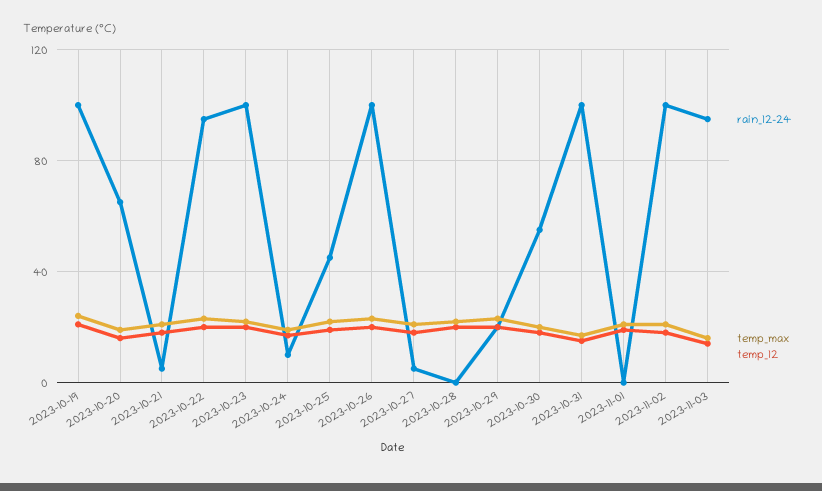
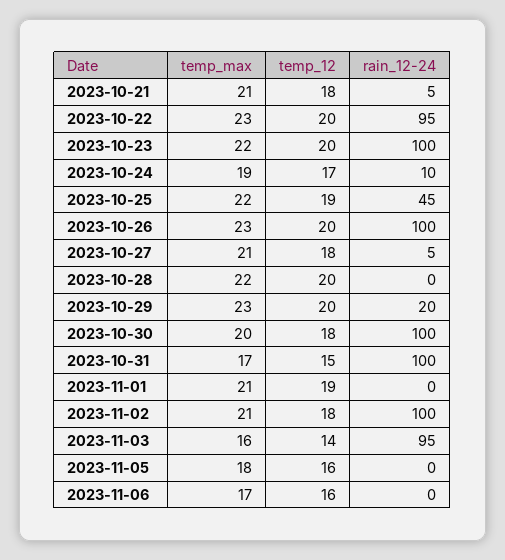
rain_12-24, 2023-10-19: 100 -> none
temp_max, 2023-10-19: 25 -> none
temp_12, 2023-10-19: 20 -> none
rain_12-24, 2023-10-20: 65 -> none
temp_max, 2023-10-20: 20 -> none
temp_12, 2023-10-20: 15 -> none
rain_12-24, 2023-10-30: 55 -> 100
temp_max, 2023-11-05: none -> 18
temp_12, 2023-11-05: none -> 16
rain_12-24, 2023-11-05: none -> 0
temp_max, 2023-11-06: none -> 17
temp_12, 2023-11-06: none -> 16
rain_12-24, 2023-11-06: none -> 0

